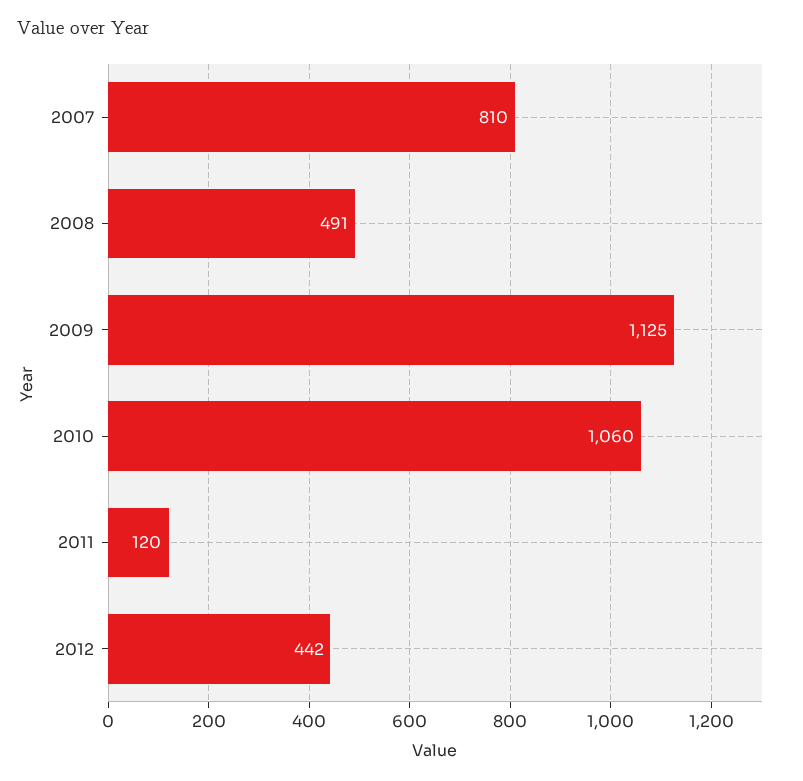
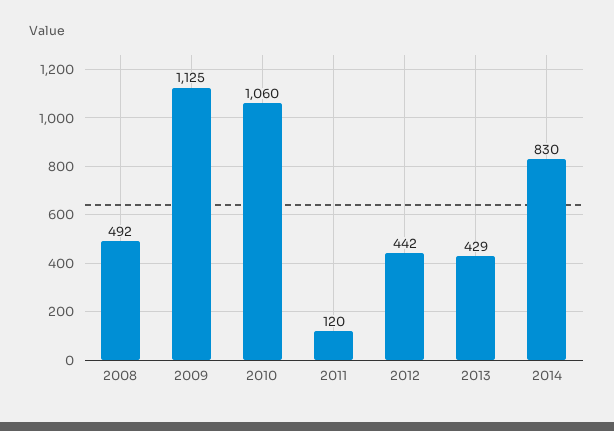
2007: 810 -> none
2008: 491 -> 492
2013: none -> 429
2014: none -> 830

